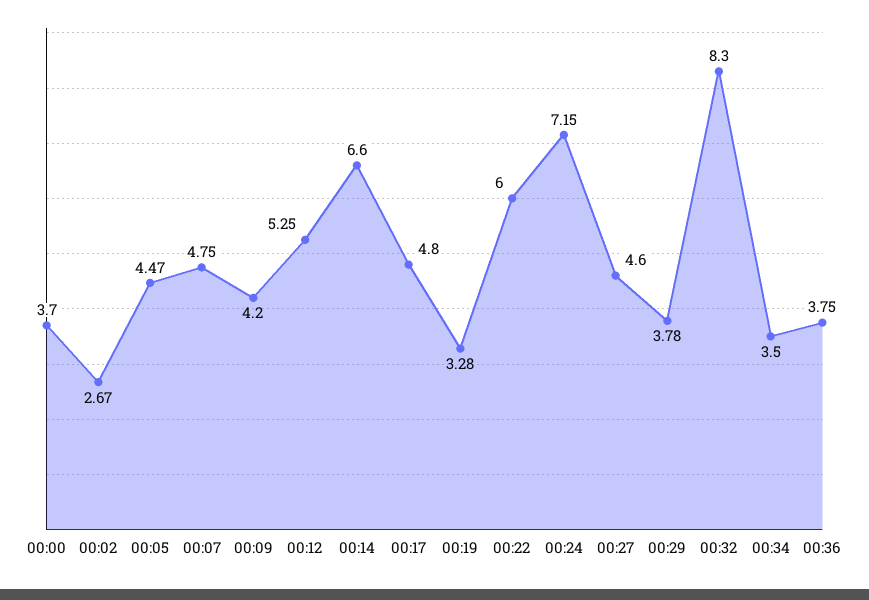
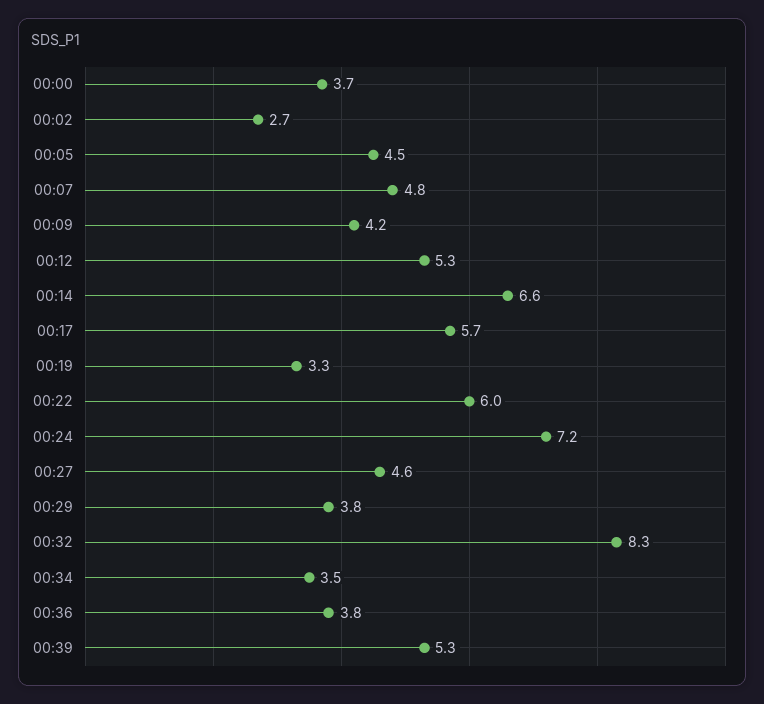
00:17: 4.8 -> 5.7
00:39: none -> 5.3

